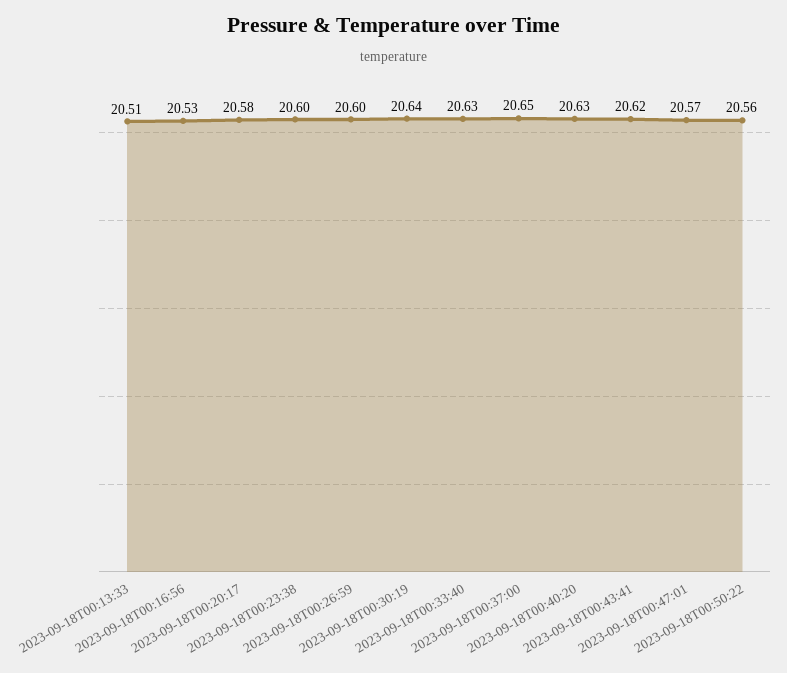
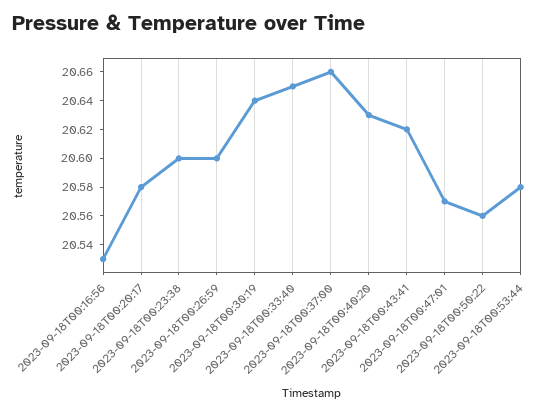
2023-09-18T00:13:33: 20.51 -> none
2023-09-18T00:33:40: 20.63 -> 20.65
2023-09-18T00:37:00: 20.65 -> 20.66
2023-09-18T00:53:44: none -> 20.58

